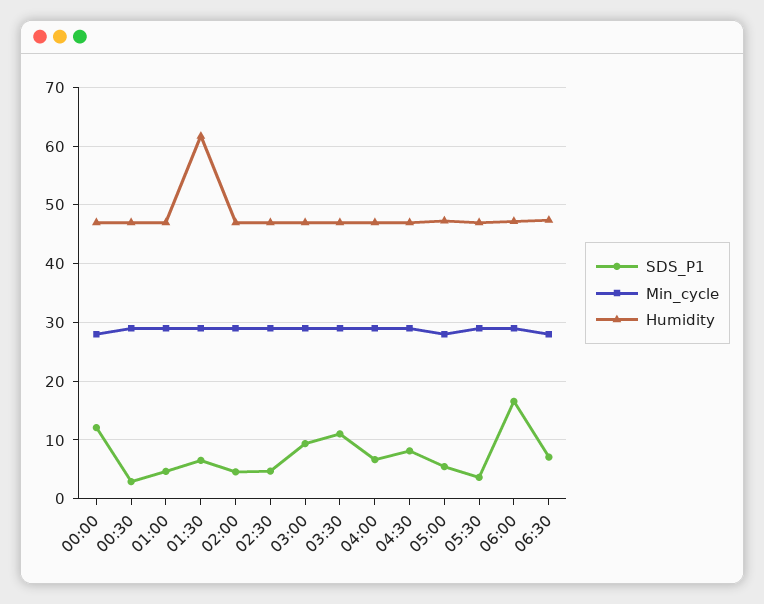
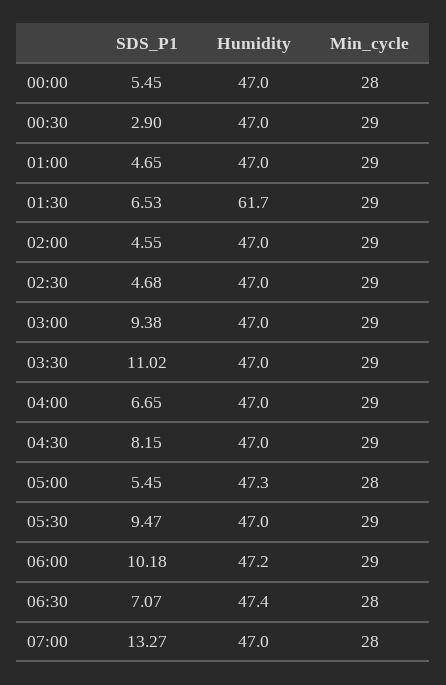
SDS_P1, 00:00: 12 -> 5.45
SDS_P1, 05:30: 4 -> 9.47
SDS_P1, 06:00: 16 -> 10.18
SDS_P1, 07:00: none -> 13.27
Humidity, 07:00: none -> 47
Min_cycle, 07:00: none -> 28

